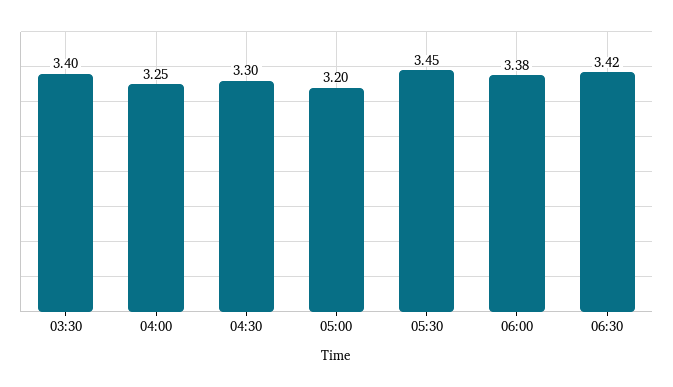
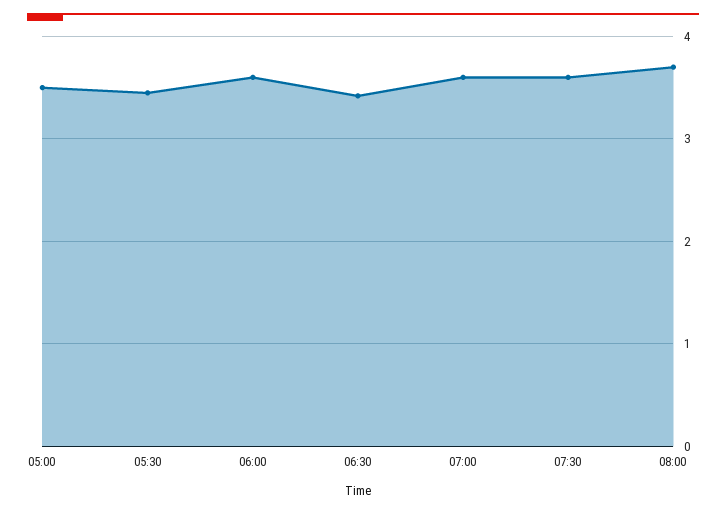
03:30: 3.4 -> none
04:00: 3.25 -> none
04:30: 3.3 -> none
05:00: 3.2 -> 3.5
06:00: 3.38 -> 3.6
07:00: none -> 3.6
07:30: none -> 3.6
08:00: none -> 3.7

